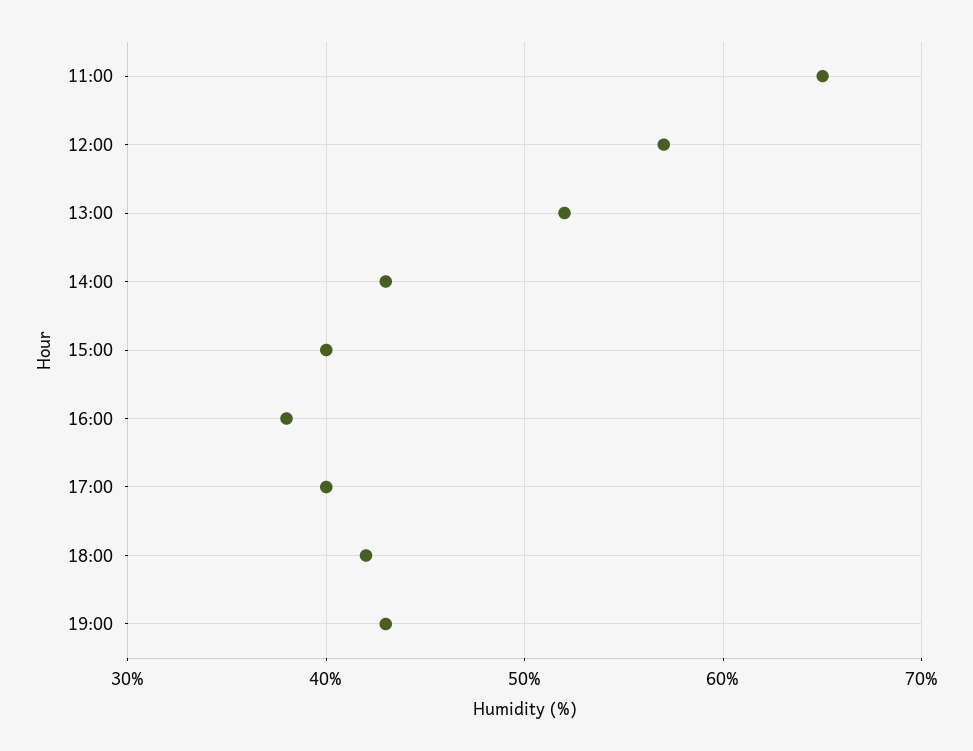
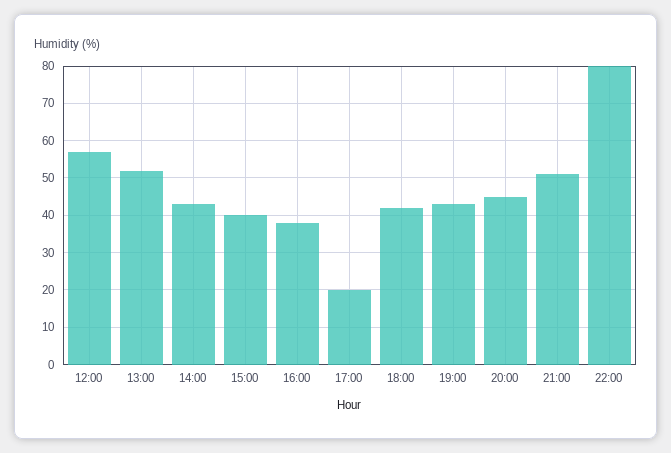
11:00: 65 -> none
17:00: 40 -> 20
20:00: none -> 45
21:00: none -> 50
22:00: none -> 80

